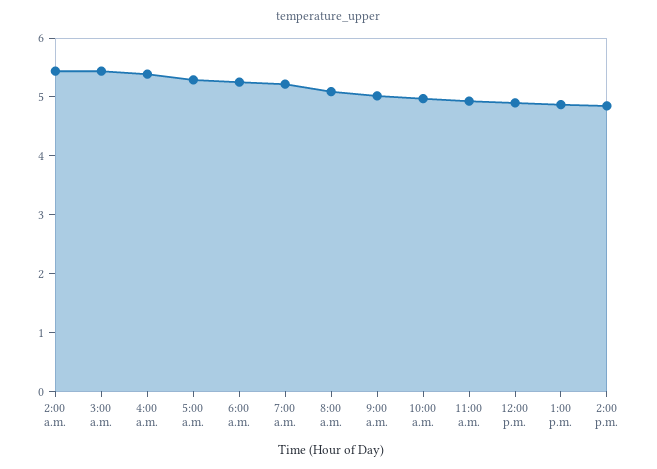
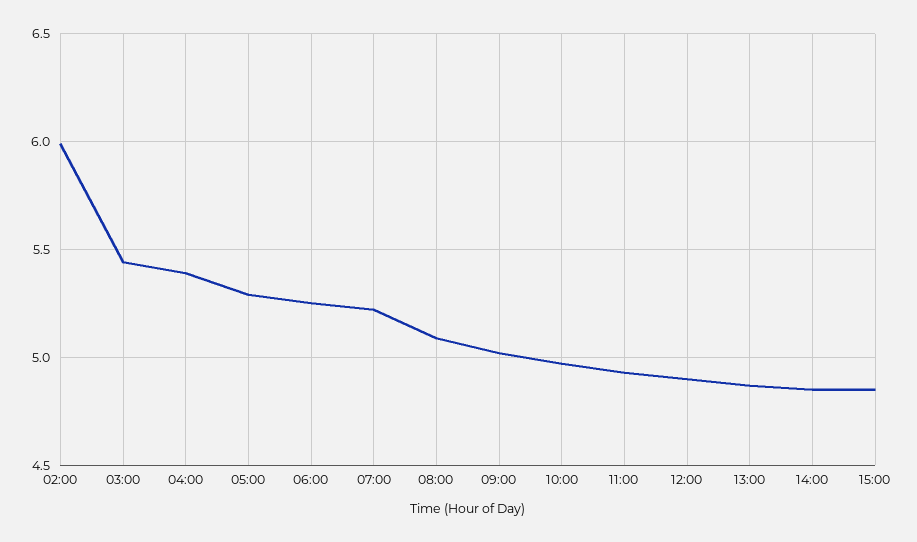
2:00 a.m.: 5.4 -> 6
15:00: none -> 4.85

